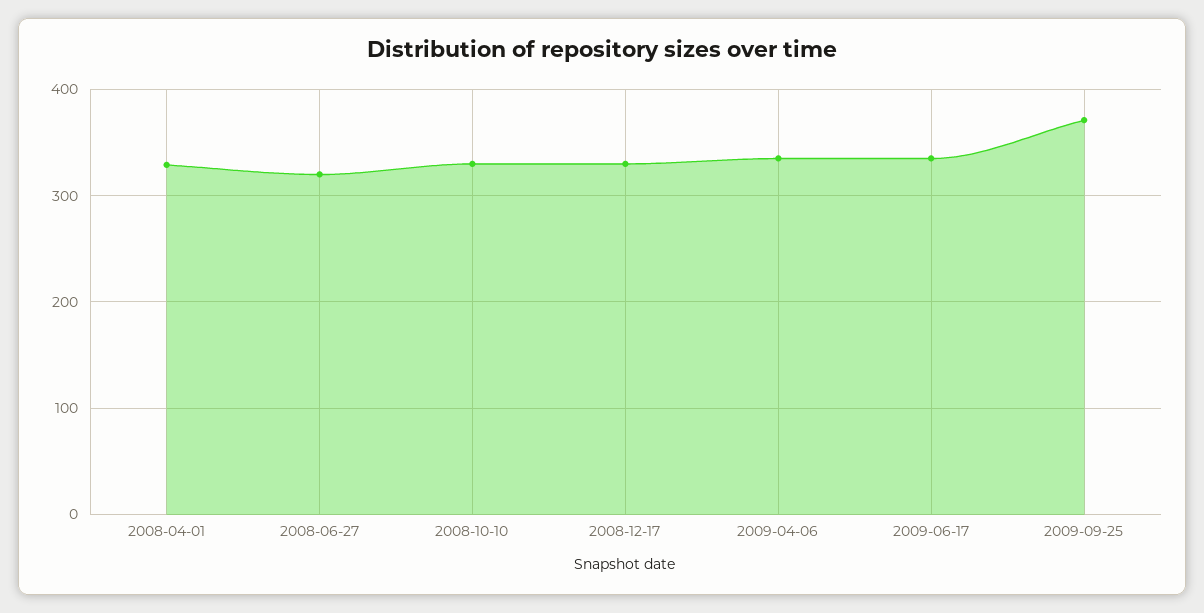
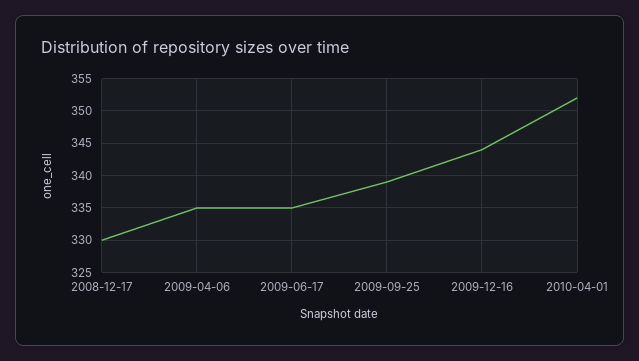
2008-04-01: 330 -> none
2008-06-27: 320 -> none
2008-10-10: 330 -> none
2009-09-25: 370 -> 339
2009-12-16: none -> 344
2010-04-01: none -> 352

